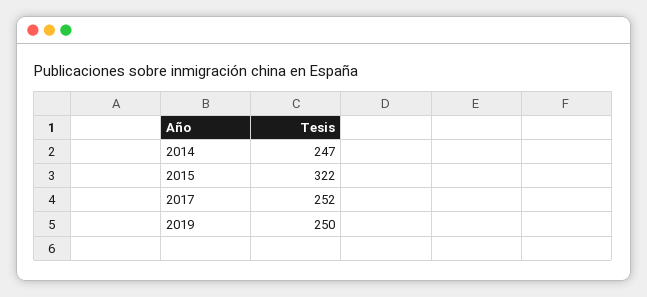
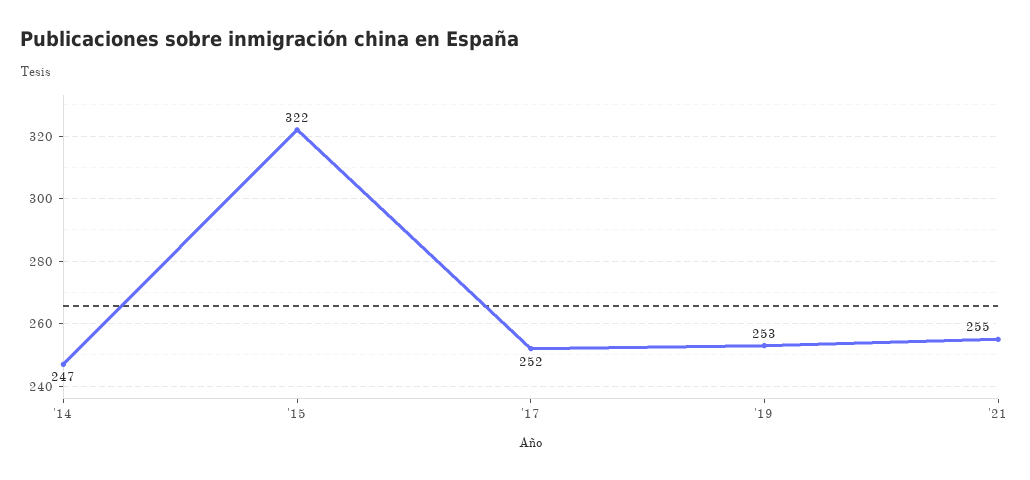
2019: 250 -> 253
'21: none -> 255

